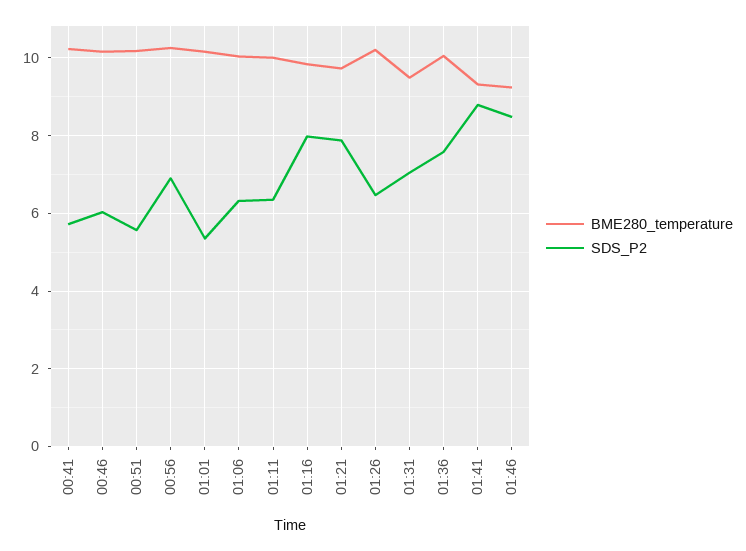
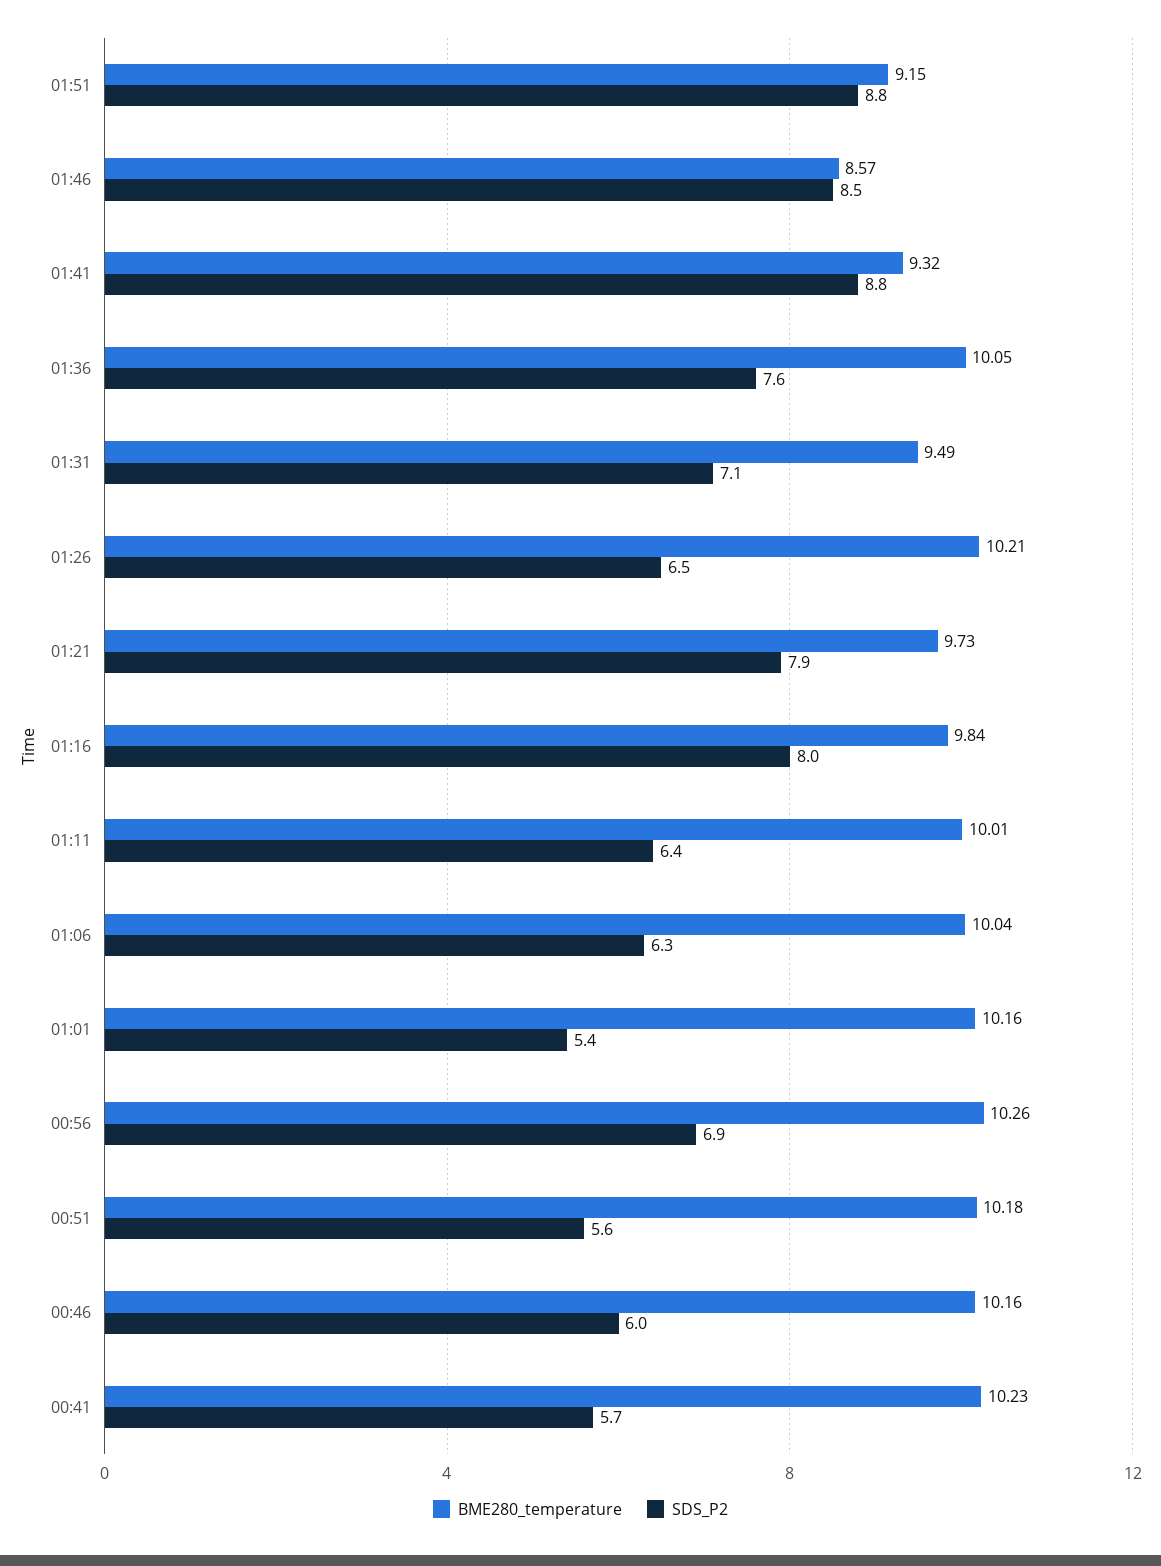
BME280_temperature, 01:46: 9.2 -> 8.57
BME280_temperature, 01:51: none -> 9.15
SDS_P2, 01:51: none -> 8.8

